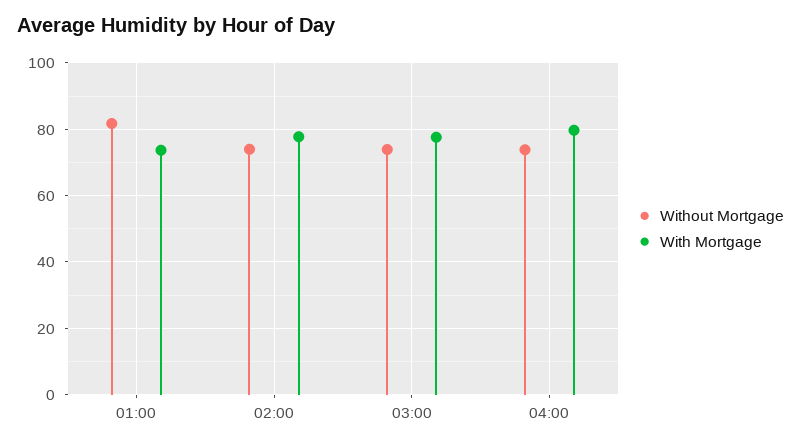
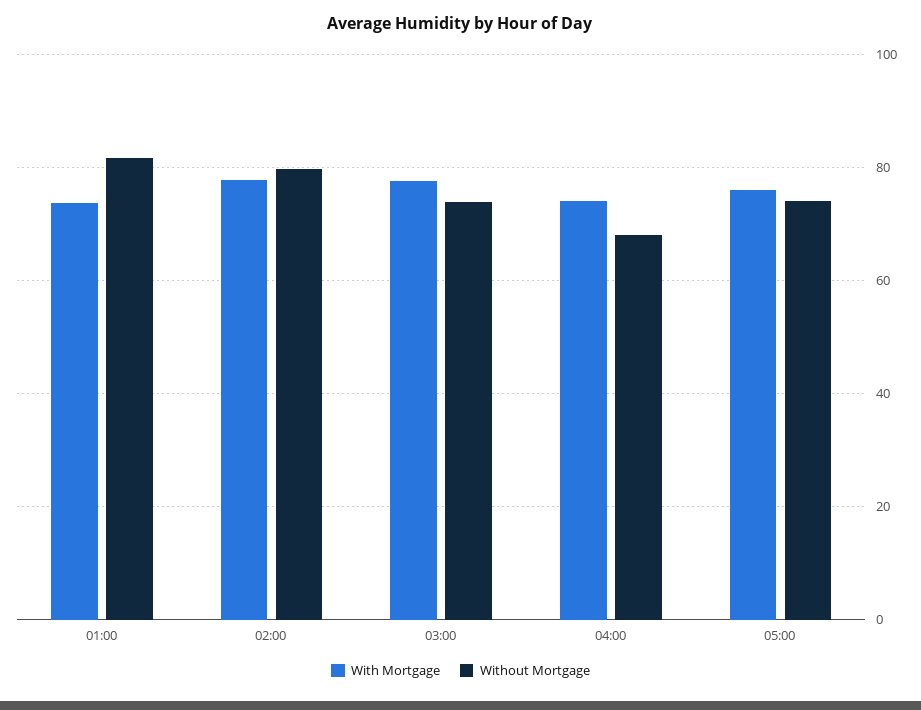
Without Mortgage, 02:00: 74 -> 80
Without Mortgage, 04:00: 74 -> 68
With Mortgage, 04:00: 80 -> 74
With Mortgage, 05:00: none -> 76
Without Mortgage, 05:00: none -> 74

